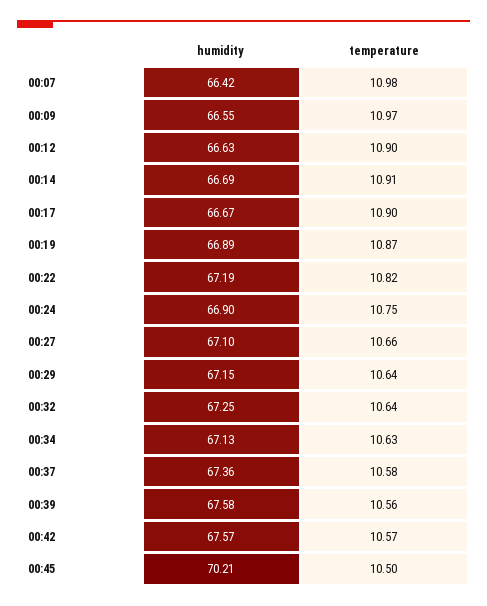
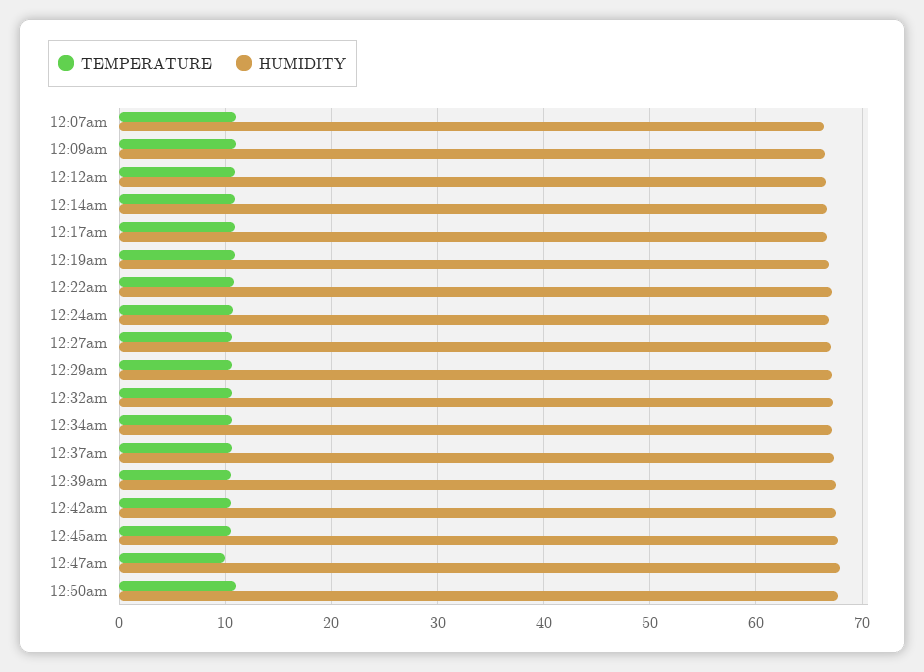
humidity, 00:45: 70.21 -> 68
temperature, 12:47am: none -> 10
humidity, 12:47am: none -> 68
temperature, 12:50am: none -> 11
humidity, 12:50am: none -> 68

